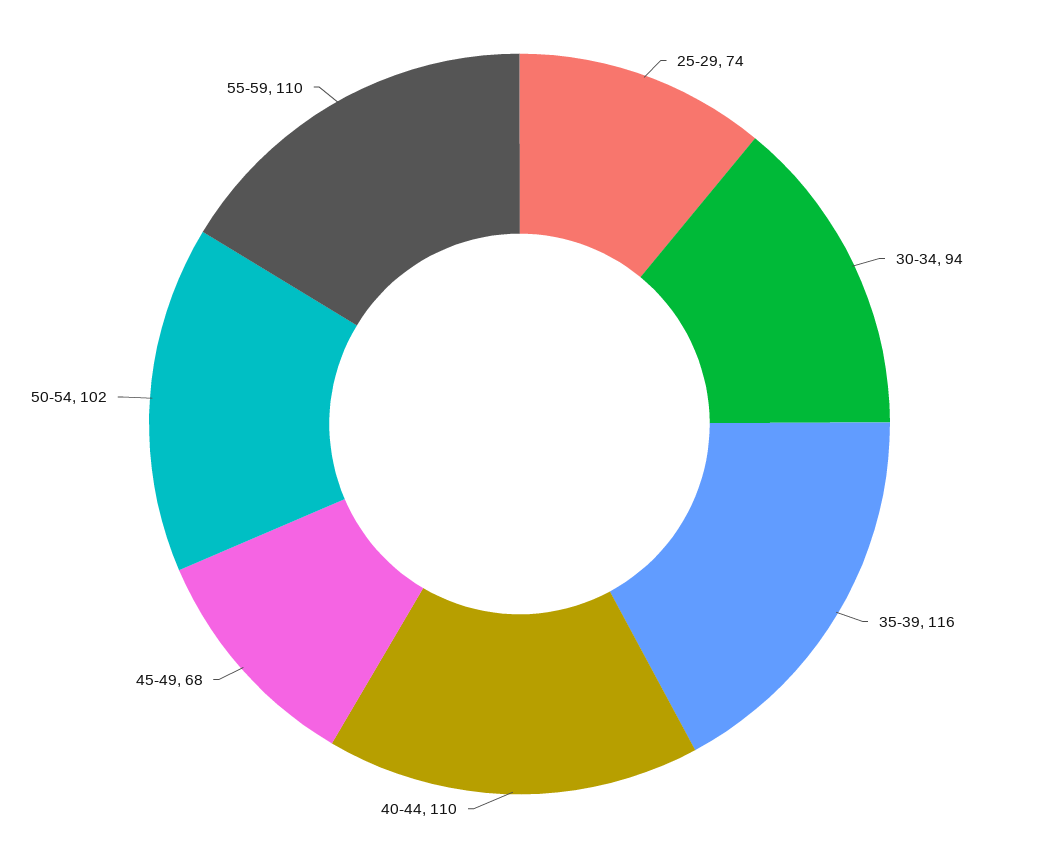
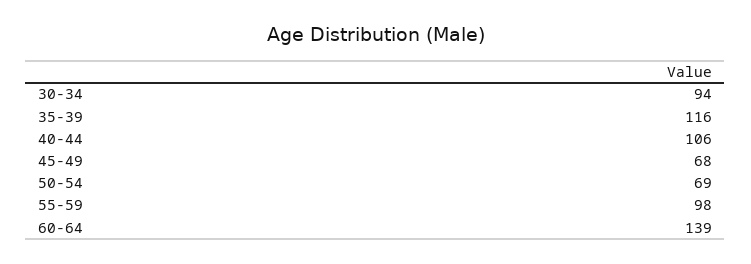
25-29: 74 -> none
40-44: 110 -> 106
50-54: 102 -> 69
55-59: 110 -> 98
60-64: none -> 139

